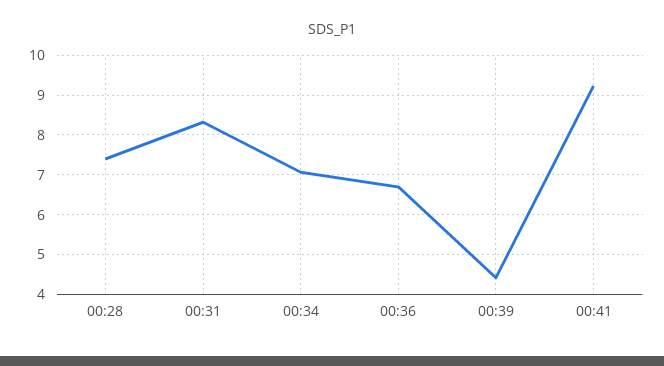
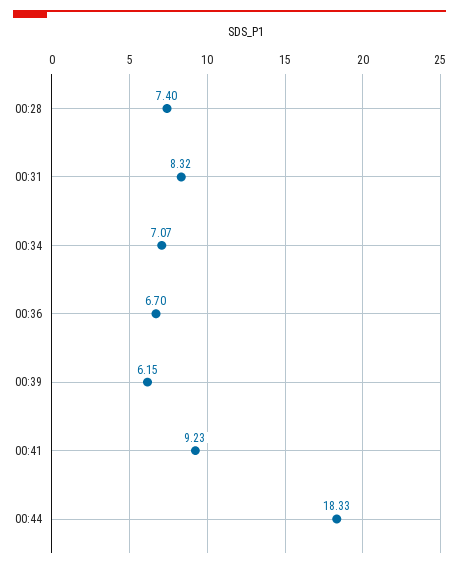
00:39: 4.4 -> 6.15
00:44: none -> 18.33

